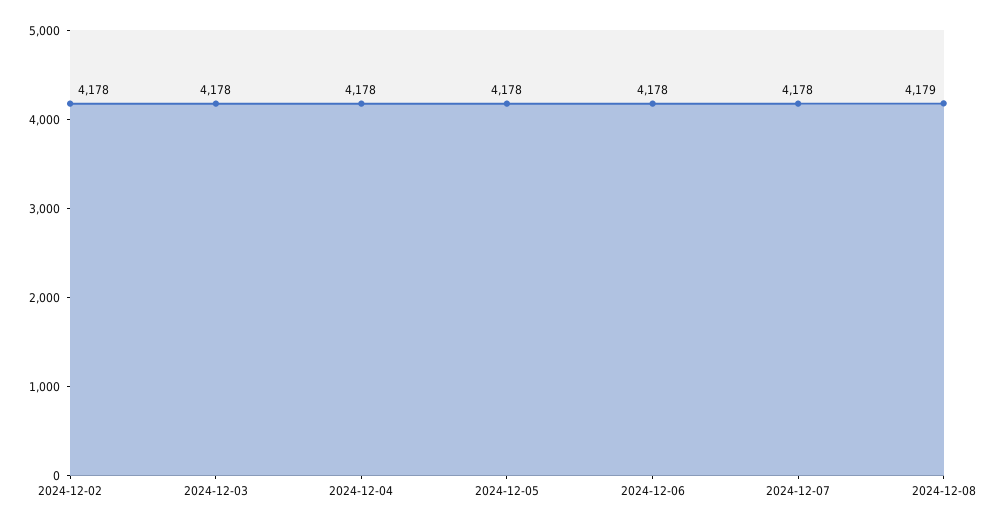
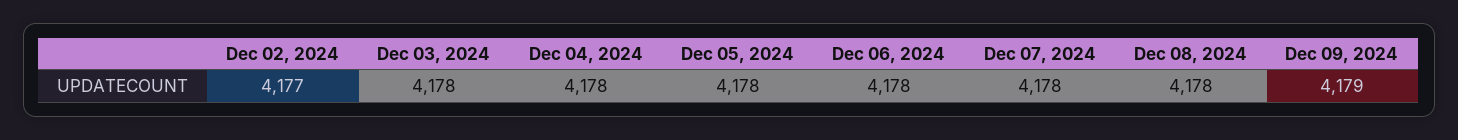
2024-12-02: 4178 -> 4177
2024-12-08: 4179 -> 4178
Dec 09, 2024: none -> 4179

